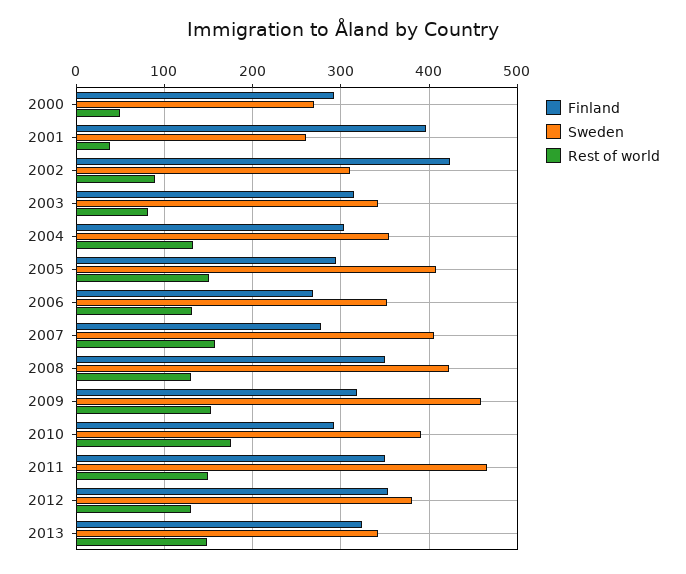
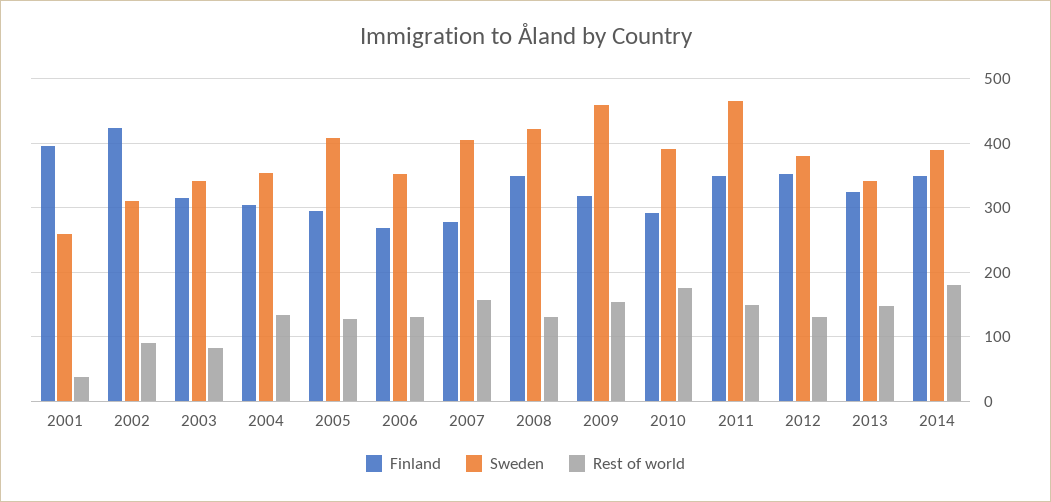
Finland, 2000: 290 -> none
Sweden, 2000: 270 -> none
Rest of world, 2000: 50 -> none
Rest of world, 2005: 150 -> 130
Finland, 2014: none -> 350
Sweden, 2014: none -> 390
Rest of world, 2014: none -> 180

